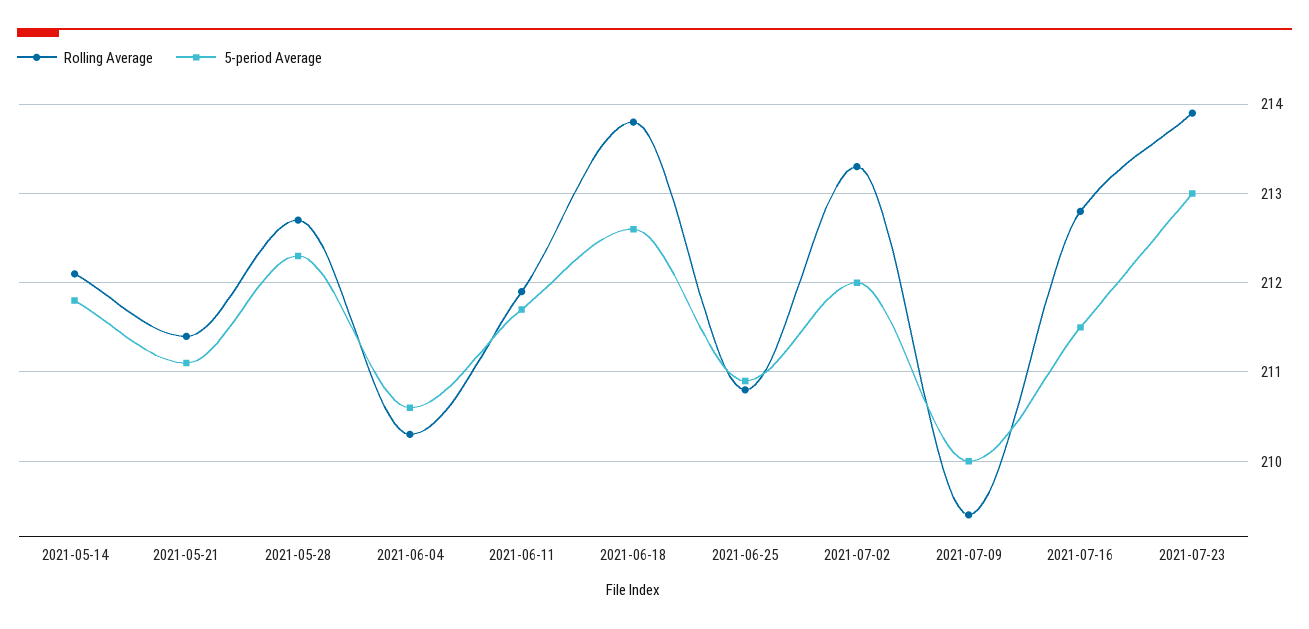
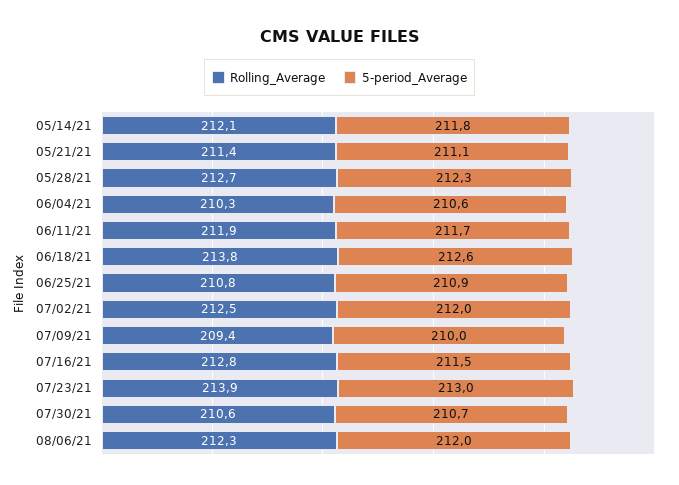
Rolling Average, 2021-07-02: 213.3 -> 212.5
Rolling Average, 07/30/21: none -> 210.6
5-period Average, 07/30/21: none -> 210.7
Rolling Average, 08/06/21: none -> 212.3
5-period Average, 08/06/21: none -> 212

